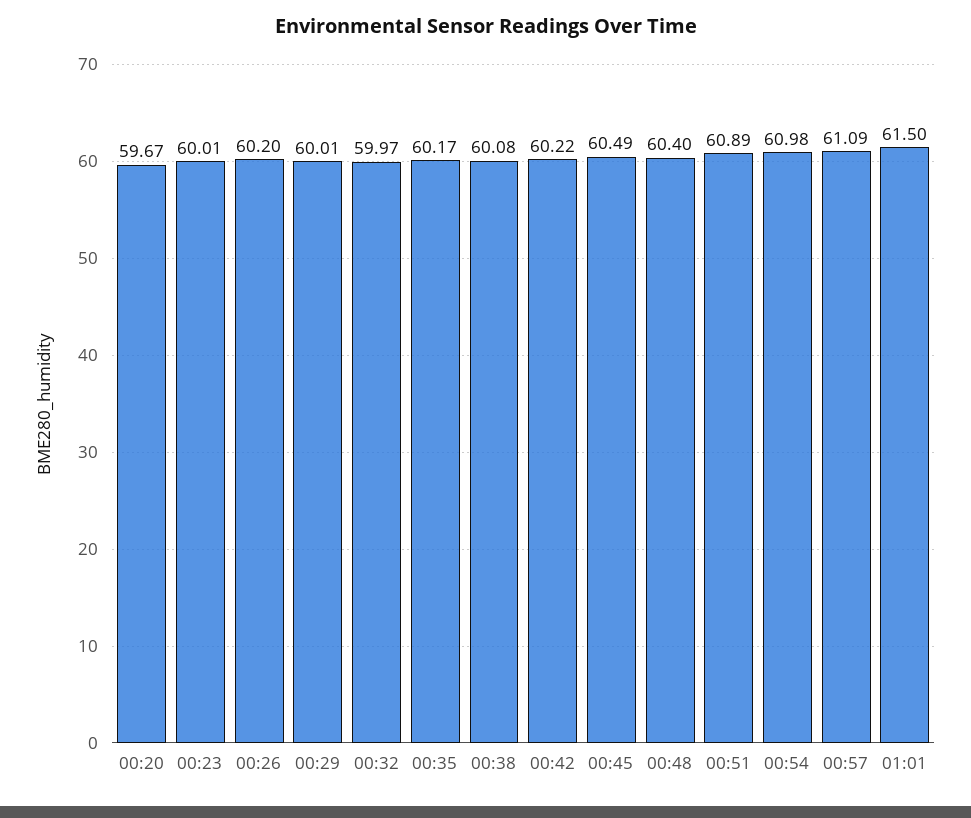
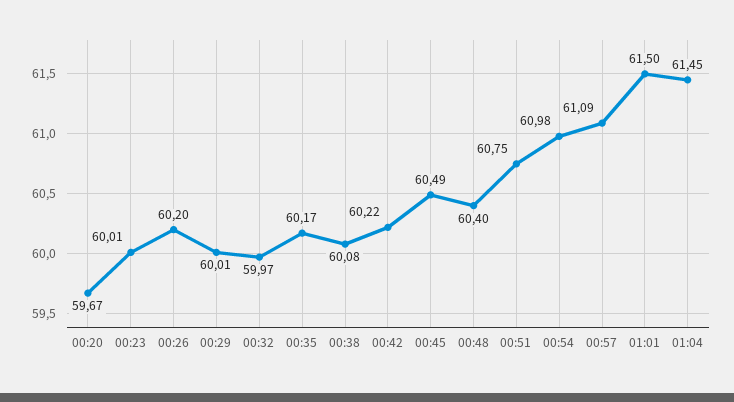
00:51: 60.89 -> 60.75
01:04: none -> 61.45

